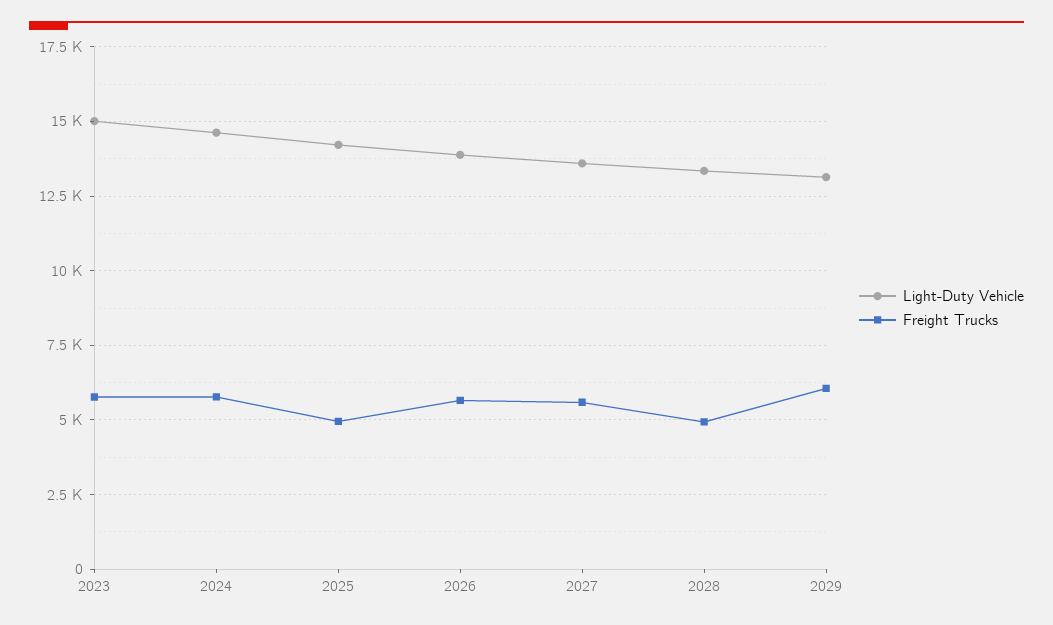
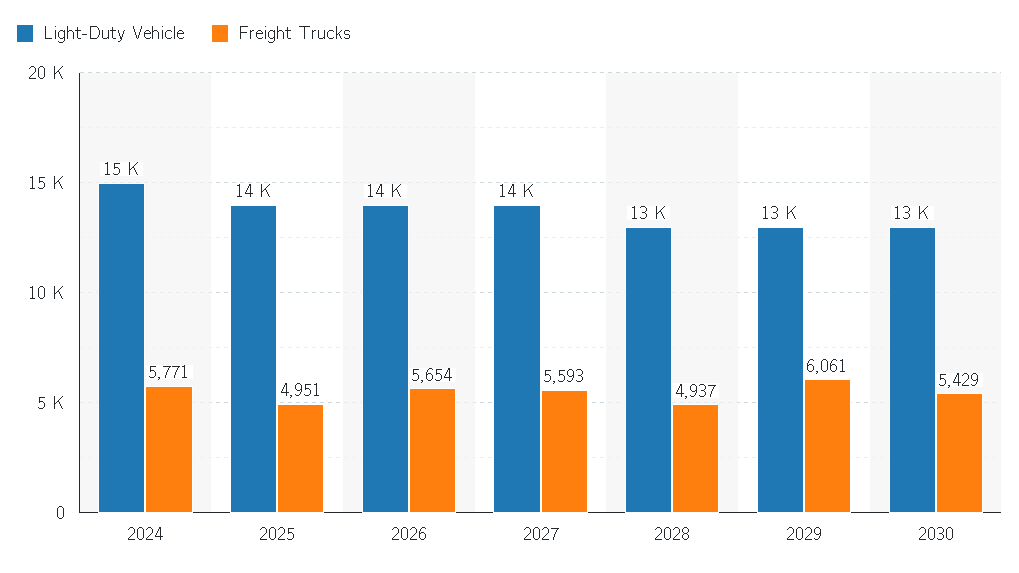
Light-Duty Vehicle, 2023: 15000 -> none
Freight Trucks, 2023: 5750 -> none
Light-Duty Vehicle, 2030: none -> 13000
Freight Trucks, 2030: none -> 5429

